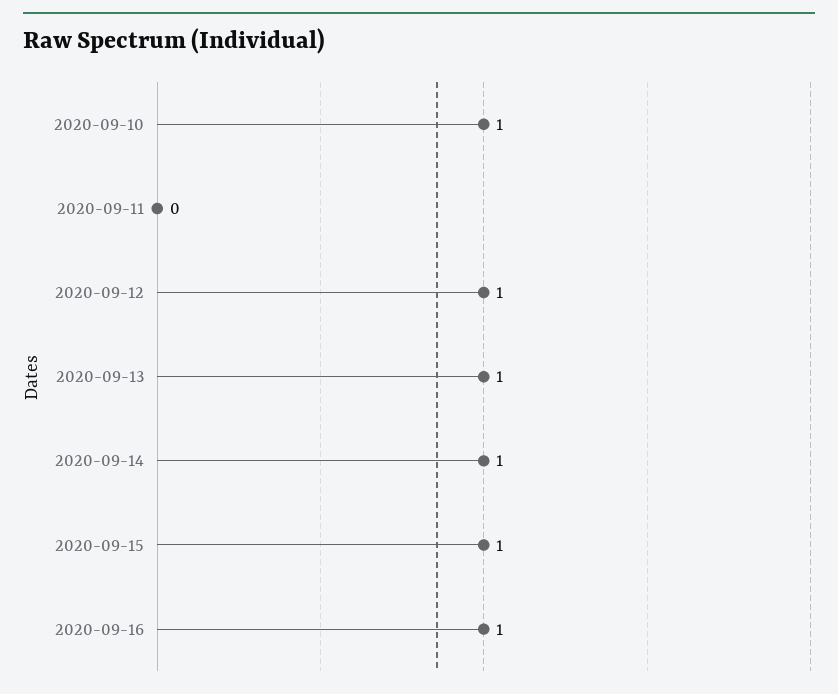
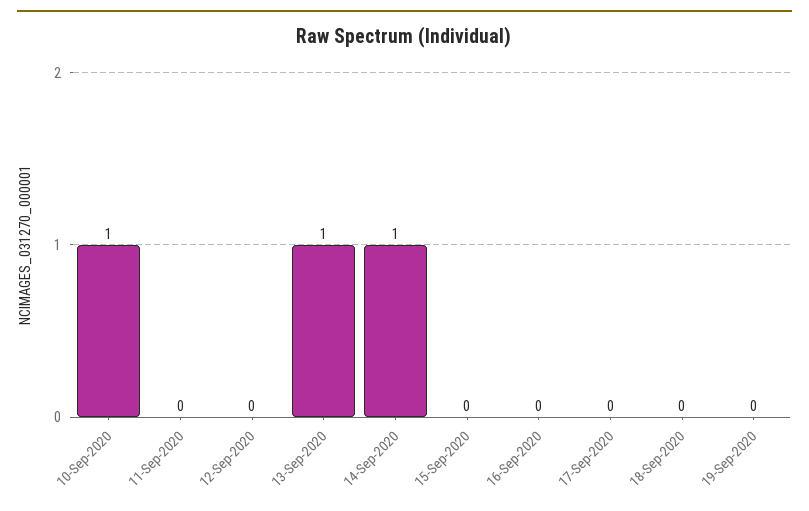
2020-09-12: 1 -> 0
2020-09-15: 1 -> 0
2020-09-16: 1 -> 0
17-Sep-2020: none -> 0
18-Sep-2020: none -> 0
19-Sep-2020: none -> 0

